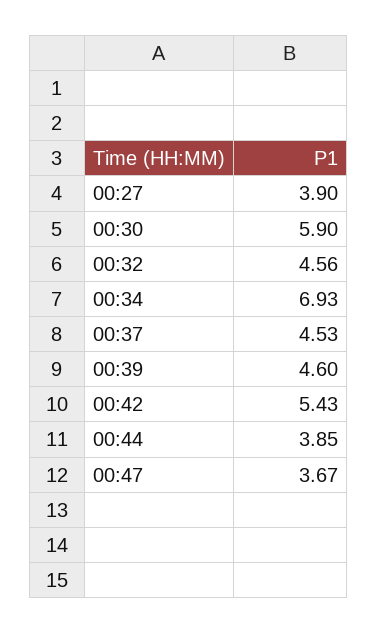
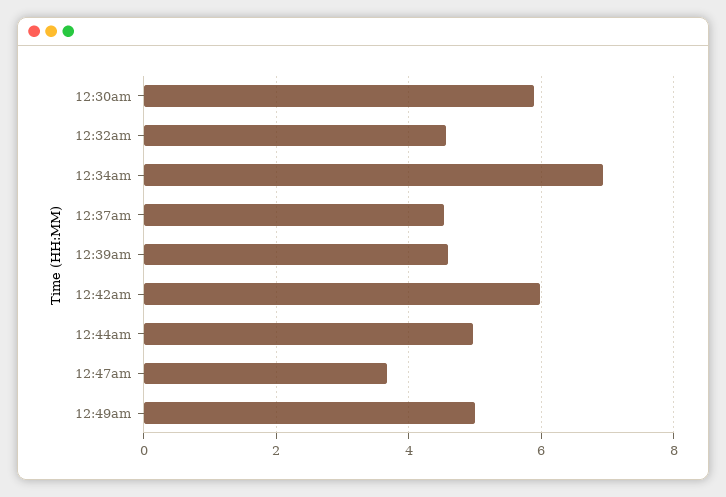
00:27: 3.9 -> none
00:42: 5.43 -> 6
00:44: 3.85 -> 5
12:49am: none -> 5

